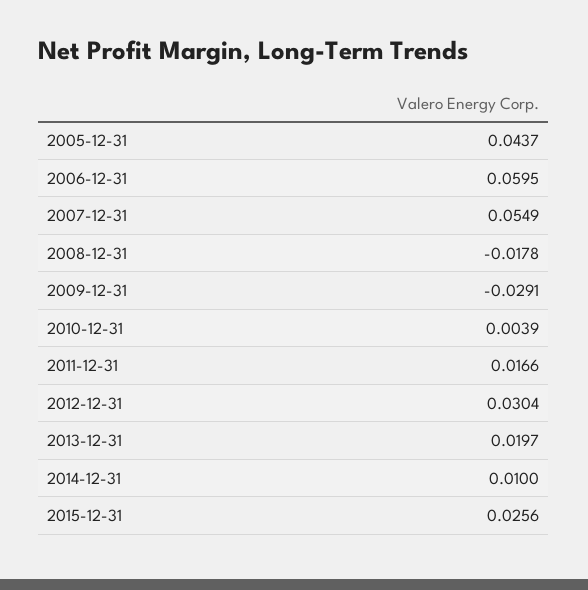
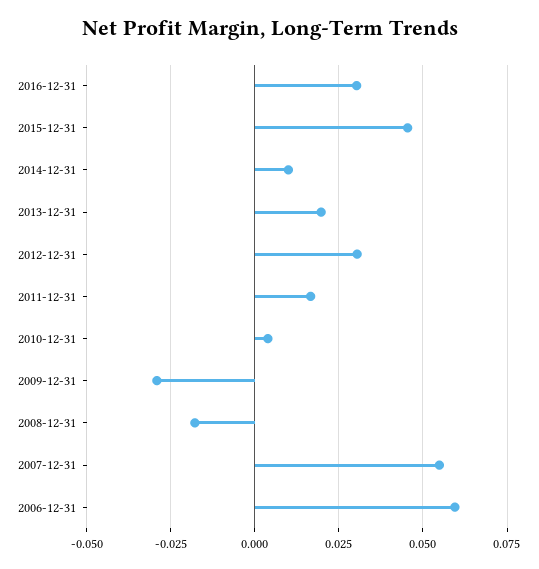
2005-12-31: 0.0437 -> none
2015-12-31: 0.0256 -> 0.045
2016-12-31: none -> 0.03

